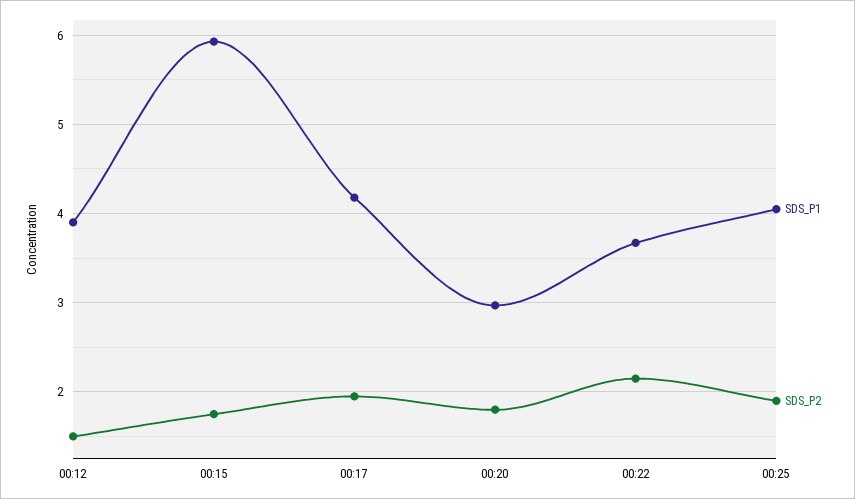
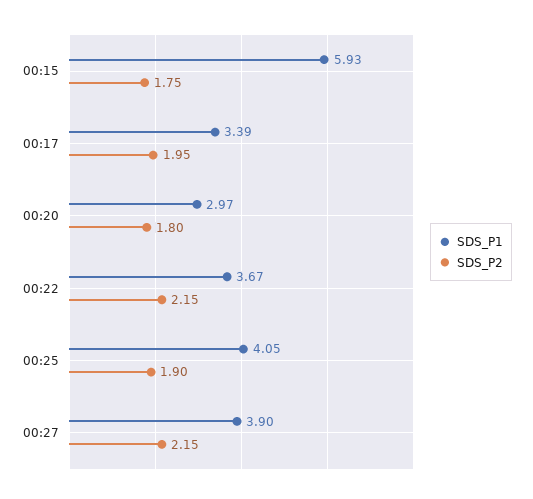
SDS_P1, 00:12: 3.9 -> none
SDS_P2, 00:12: 1.5 -> none
SDS_P1, 00:17: 4.2 -> 3.39
SDS_P1, 00:27: none -> 3.9
SDS_P2, 00:27: none -> 2.15

